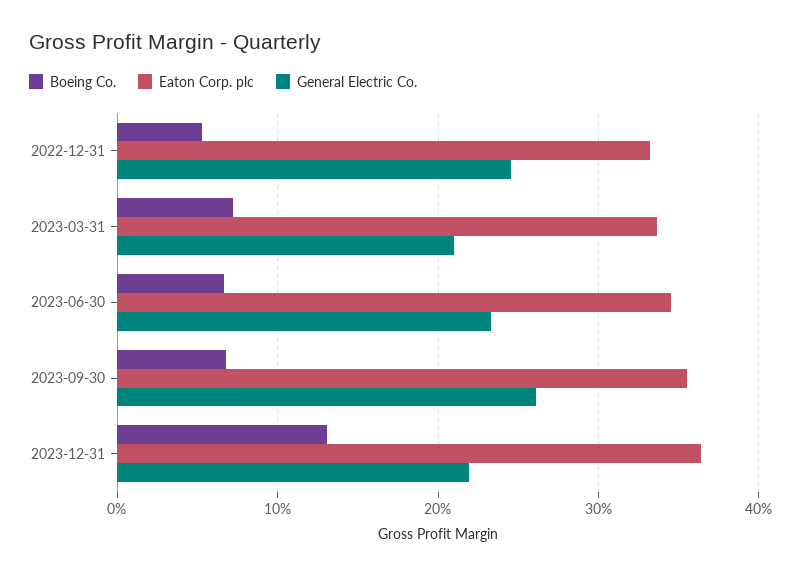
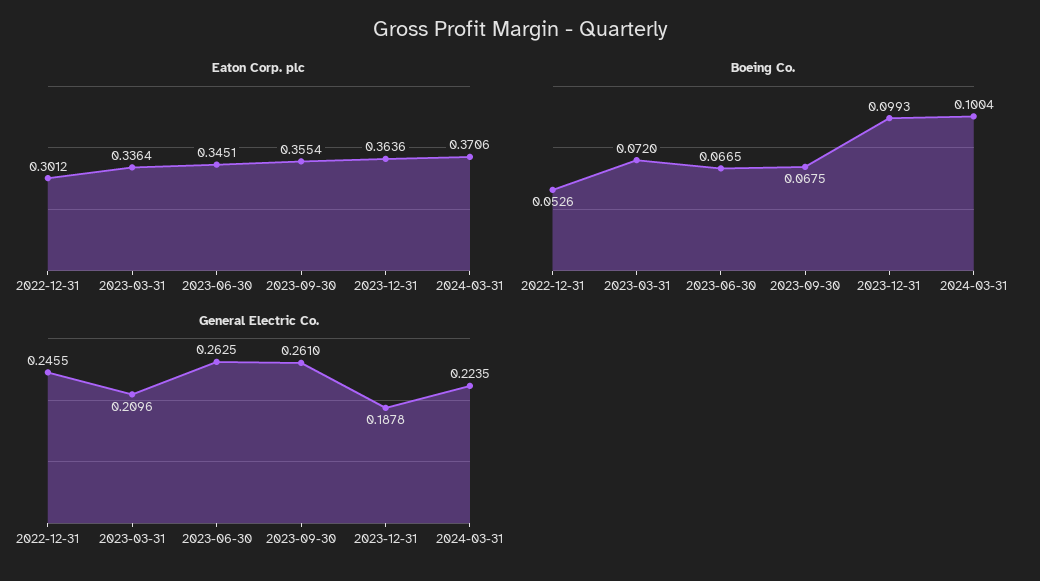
Eaton Corp. plc, 2022-12-31: 0.33 -> 0.3012
General Electric Co., 2023-06-30: 0.23 -> 0.2625
Boeing Co., 2023-12-31: 0.13 -> 0.0993
General Electric Co., 2023-12-31: 0.22 -> 0.1878
Eaton Corp. plc, 2024-03-31: none -> 0.3706
Boeing Co., 2024-03-31: none -> 0.1004
General Electric Co., 2024-03-31: none -> 0.2235

